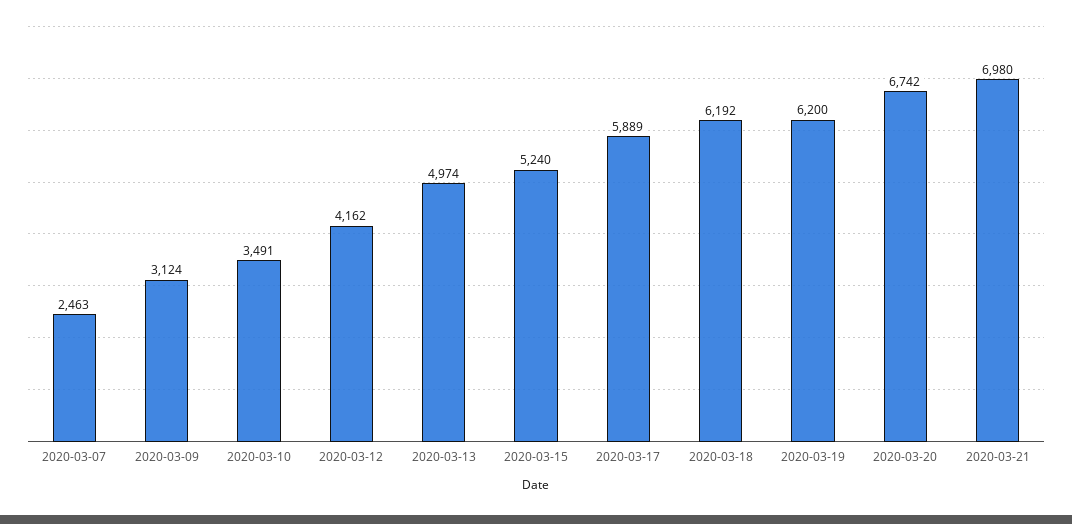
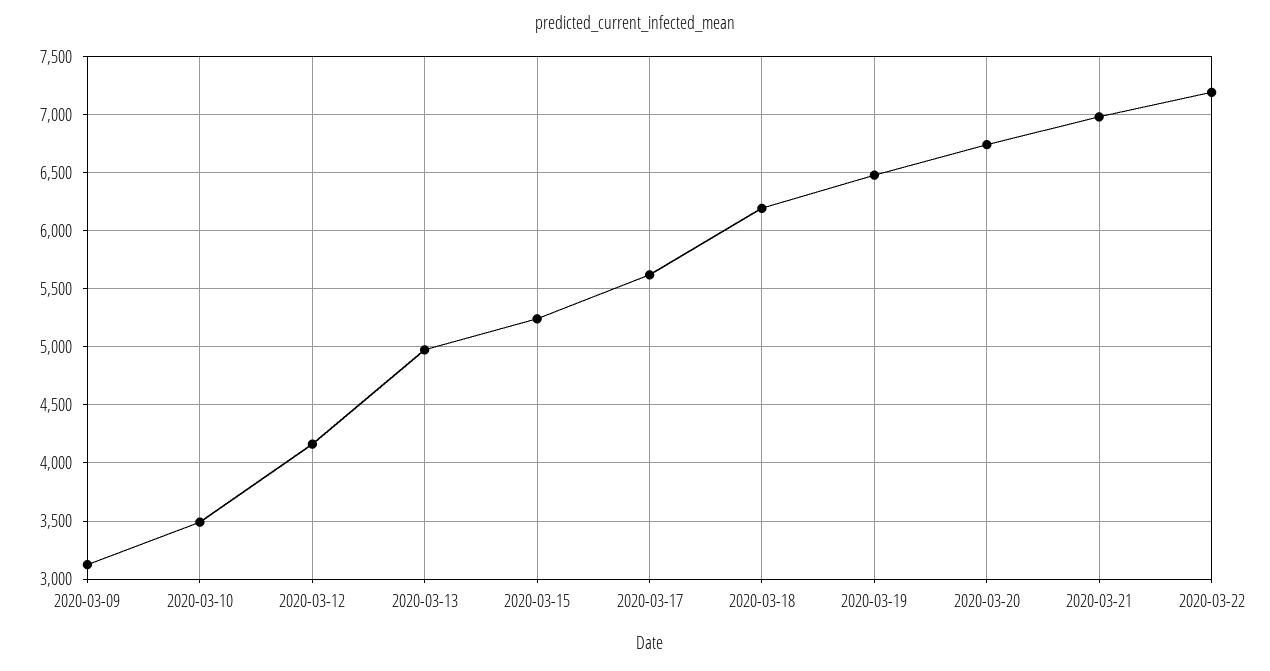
2020-03-07: 2463 -> none
2020-03-17: 5889 -> 5600
2020-03-19: 6200 -> 6500
2020-03-22: none -> 7200

